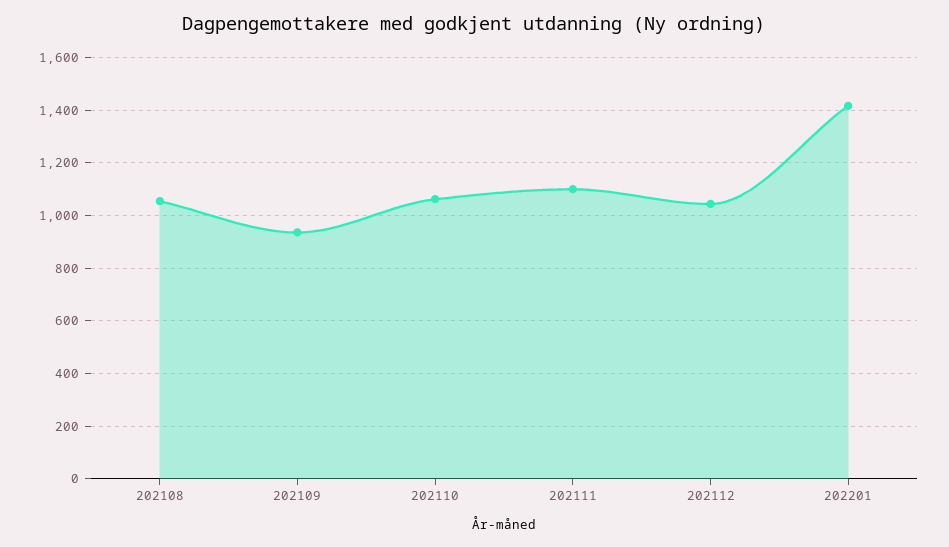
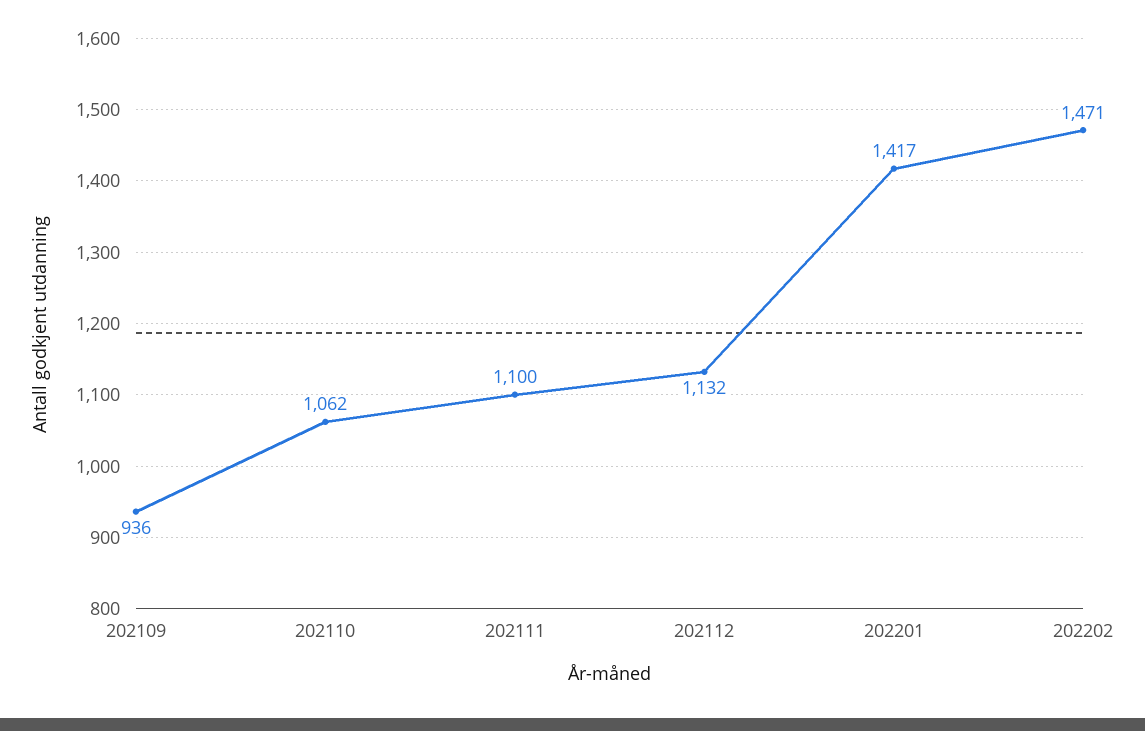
202108: 1050 -> none
202112: 1050 -> 1132
202202: none -> 1471

